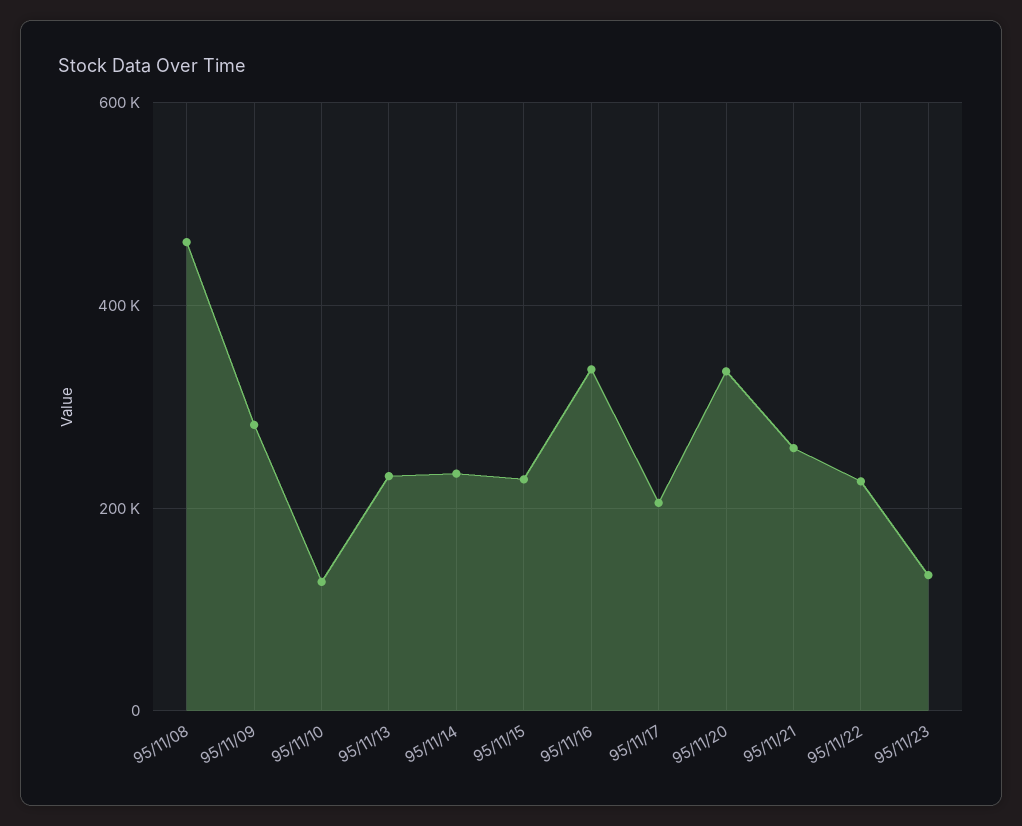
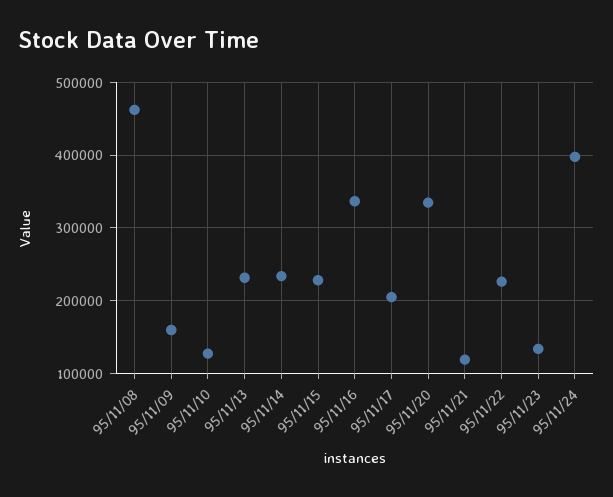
95/11/09: 280000 -> 160000
95/11/21: 260000 -> 120000
95/11/24: none -> 400000

